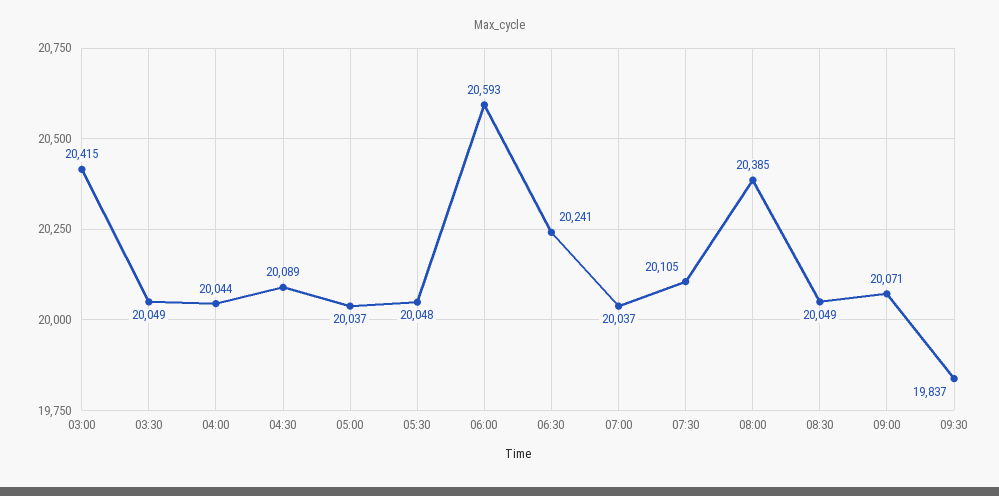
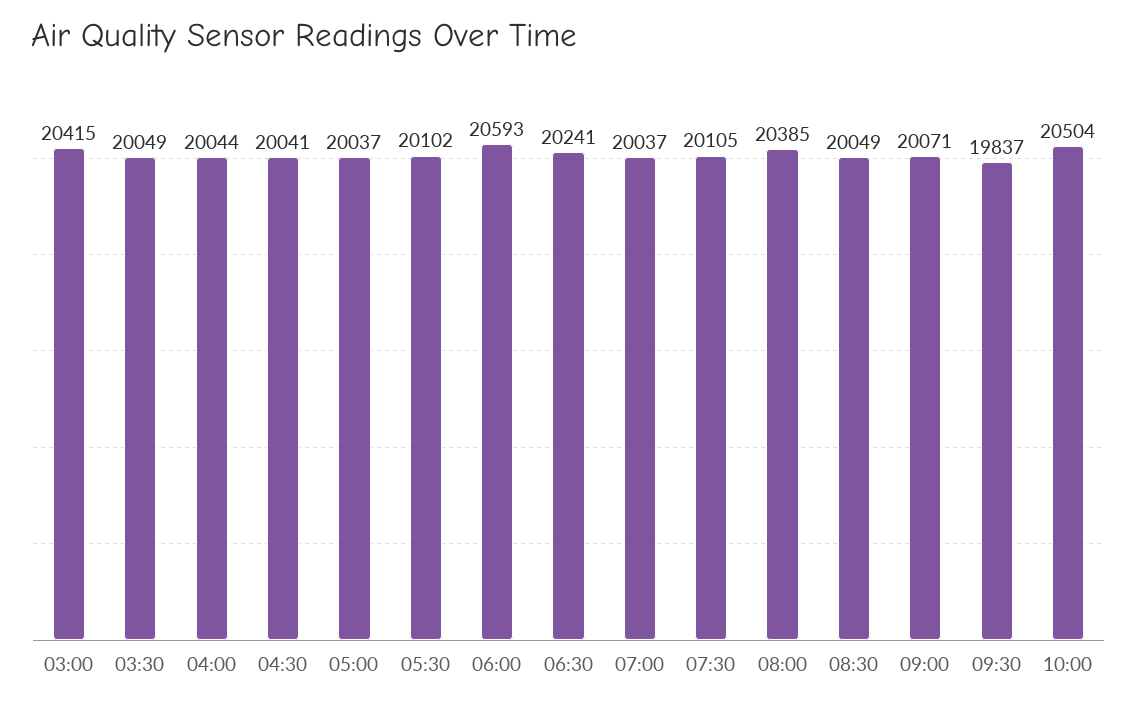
04:30: 20089 -> 20041
05:30: 20048 -> 20102
10:00: none -> 20504

